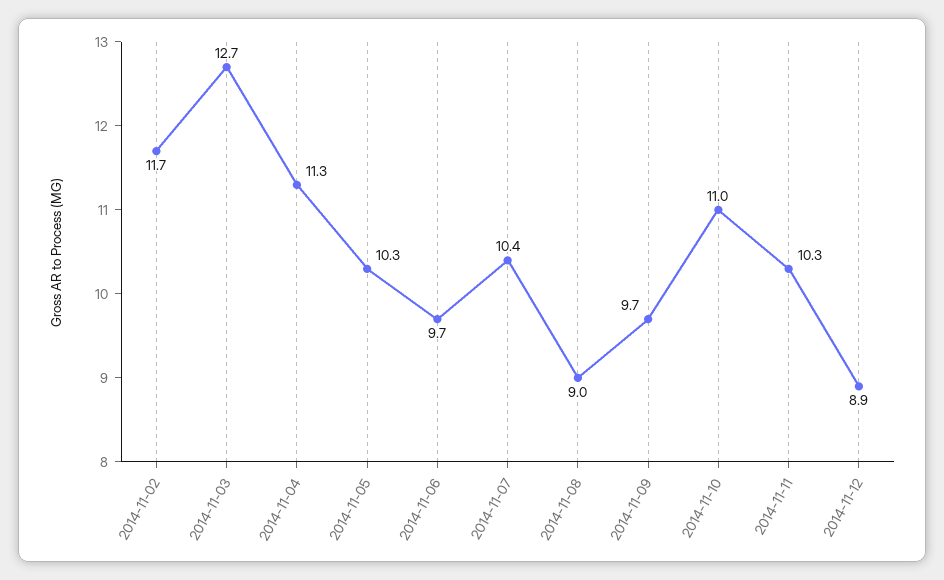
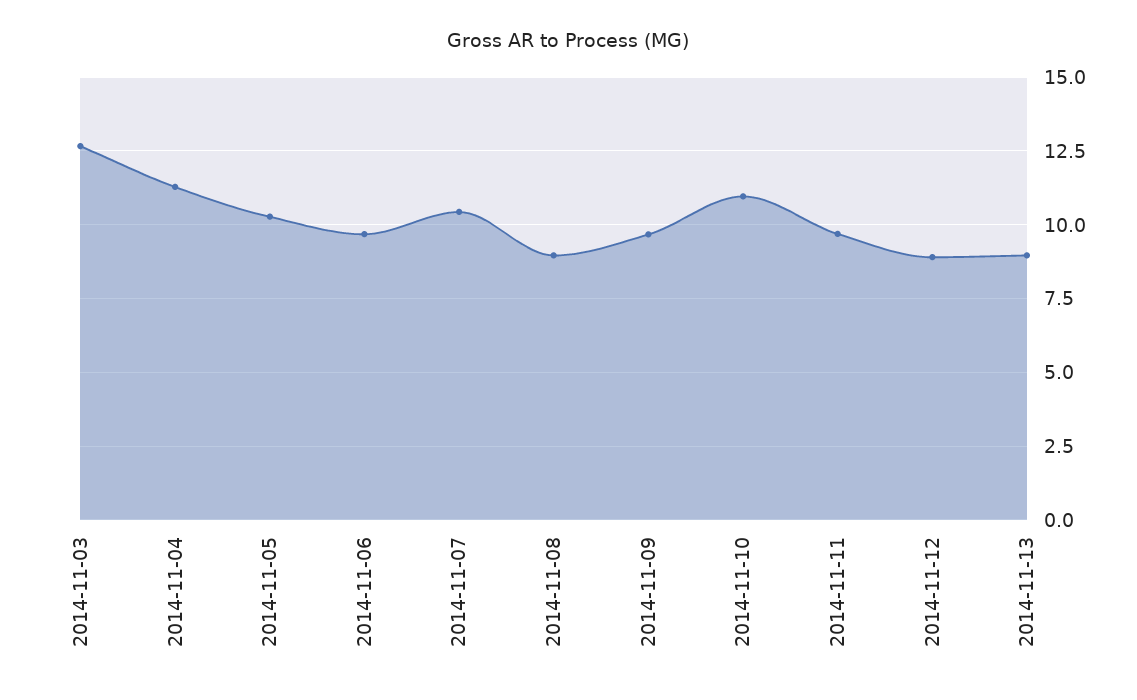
2014-11-02: 11.7 -> none
2014-11-11: 10.3 -> 9.75
2014-11-13: none -> 9

